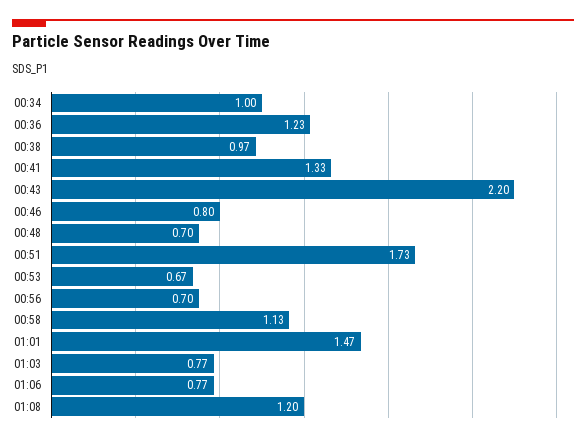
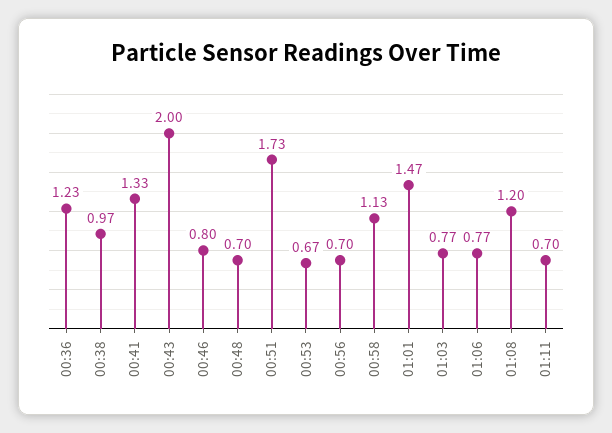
00:34: 1 -> none
00:43: 2.2 -> 2
01:11: none -> 0.7

